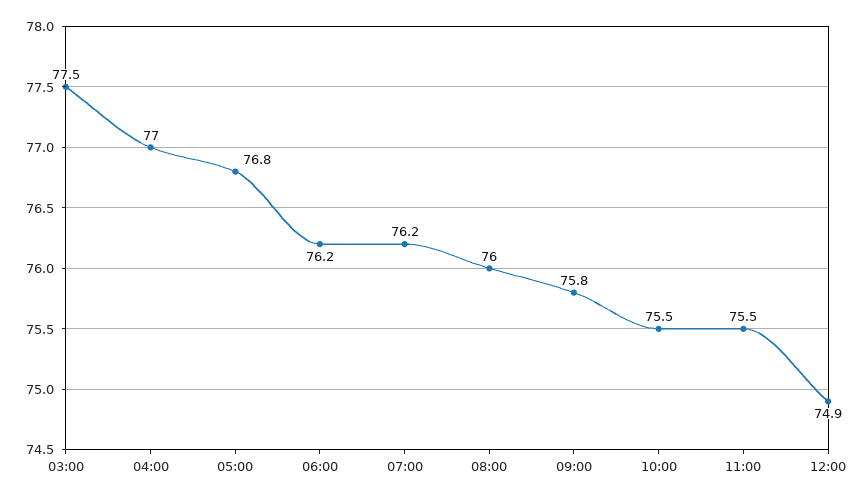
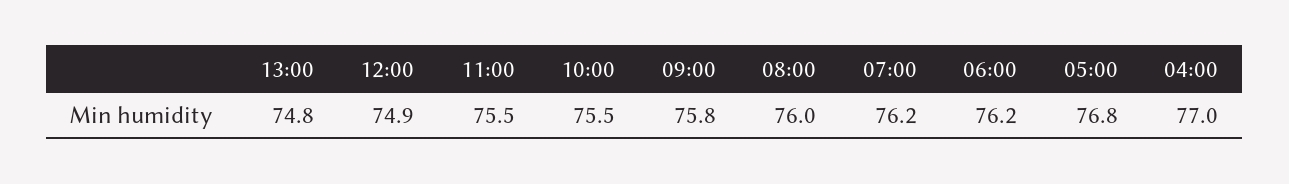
03:00: 77.5 -> none
13:00: none -> 74.8

